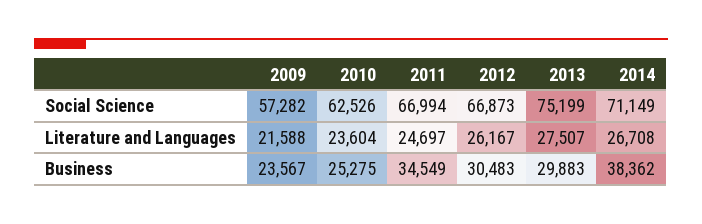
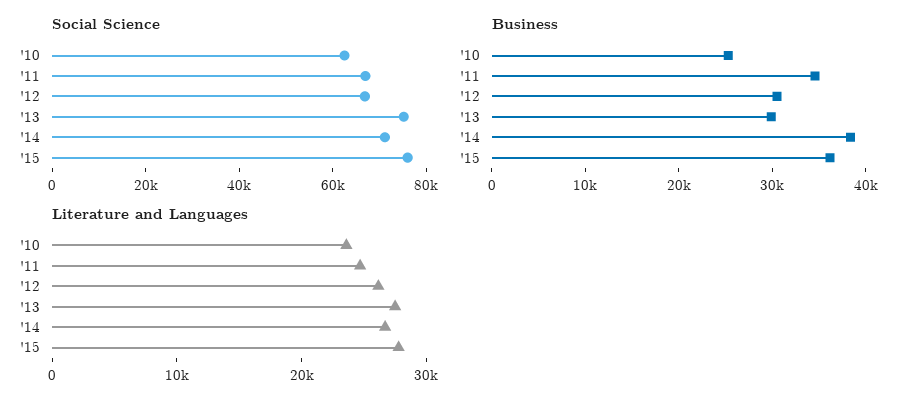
Social Science, 2009: 57282 -> none
Literature and Languages, 2009: 21588 -> none
Business, 2009: 23567 -> none
Social Science, '15: none -> 75000
Business, '15: none -> 36000
Literature and Languages, '15: none -> 28000

